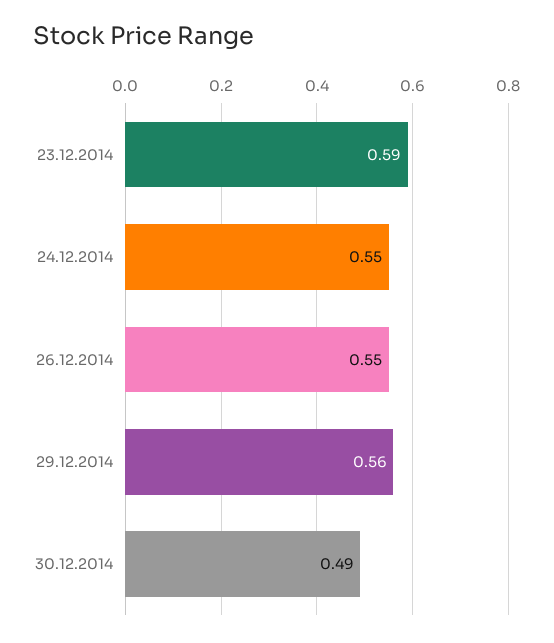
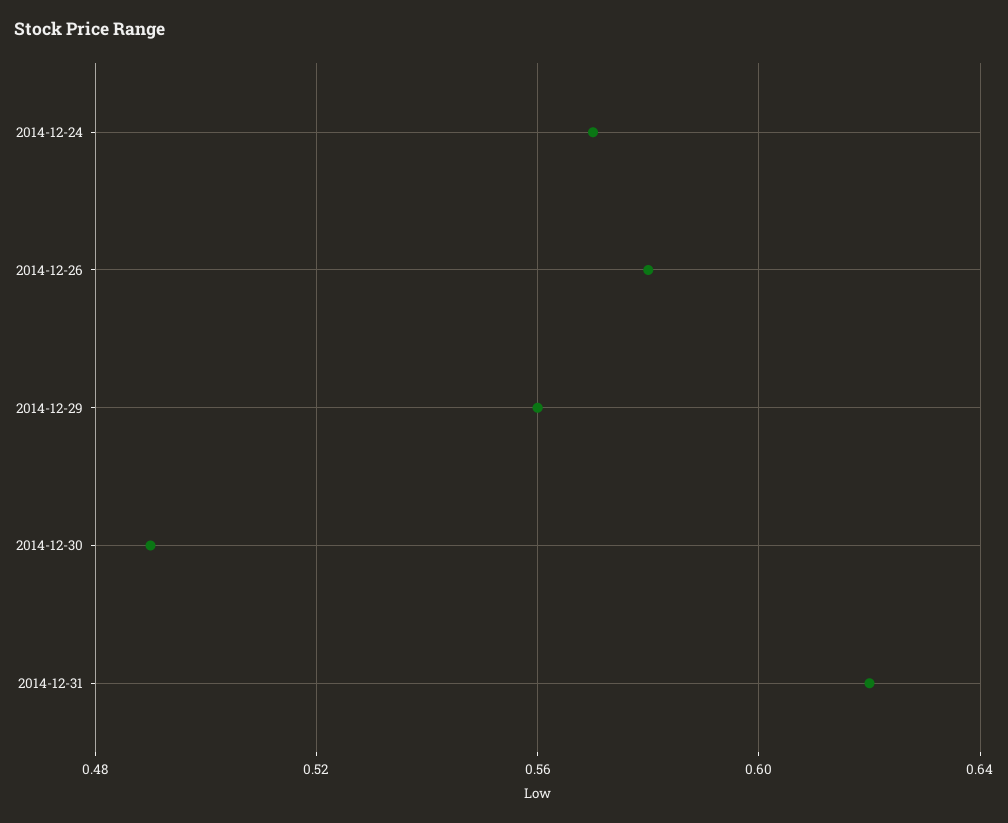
23.12.2014: 0.59 -> none
24.12.2014: 0.55 -> 0.57
26.12.2014: 0.55 -> 0.58
2014-12-31: none -> 0.62

